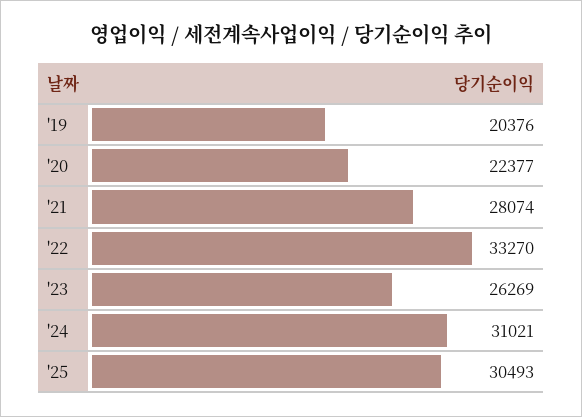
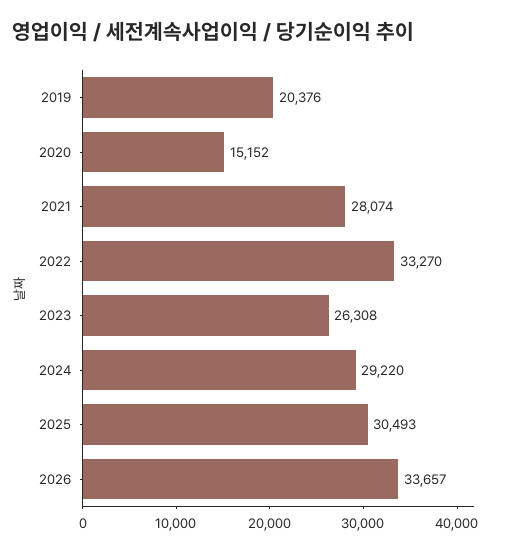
'20: 22377 -> 15152
'23: 26269 -> 26308
'24: 31021 -> 29220
2026: none -> 33657

